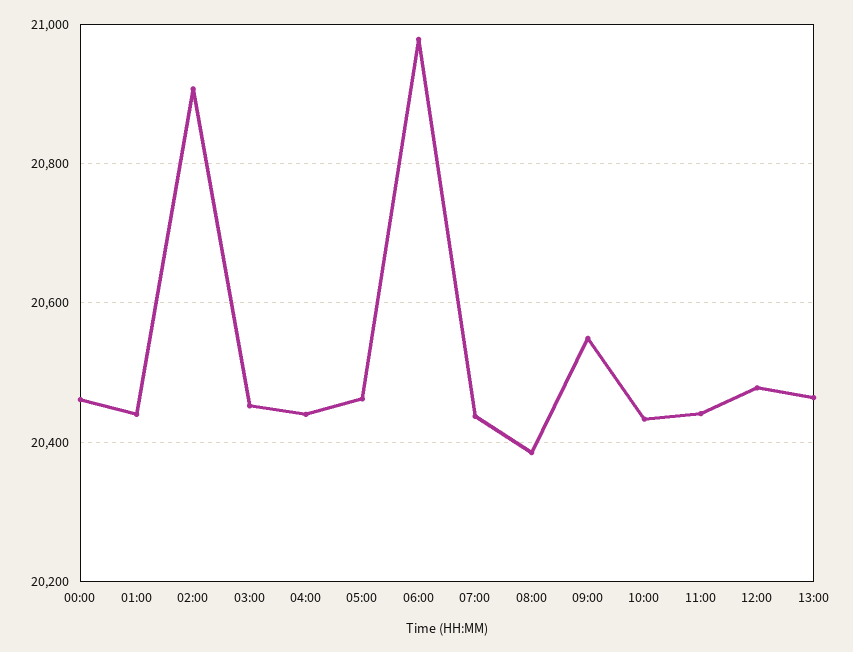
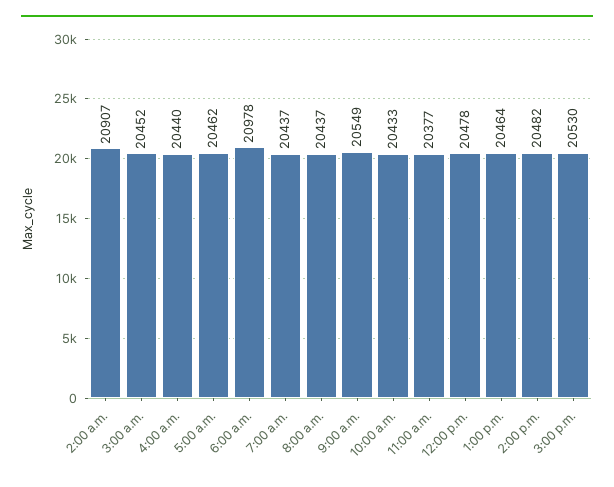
00:00: 20460 -> none
01:00: 20440 -> none
08:00: 20380 -> 20437
11:00: 20440 -> 20377
2:00 p.m.: none -> 20482
3:00 p.m.: none -> 20530

